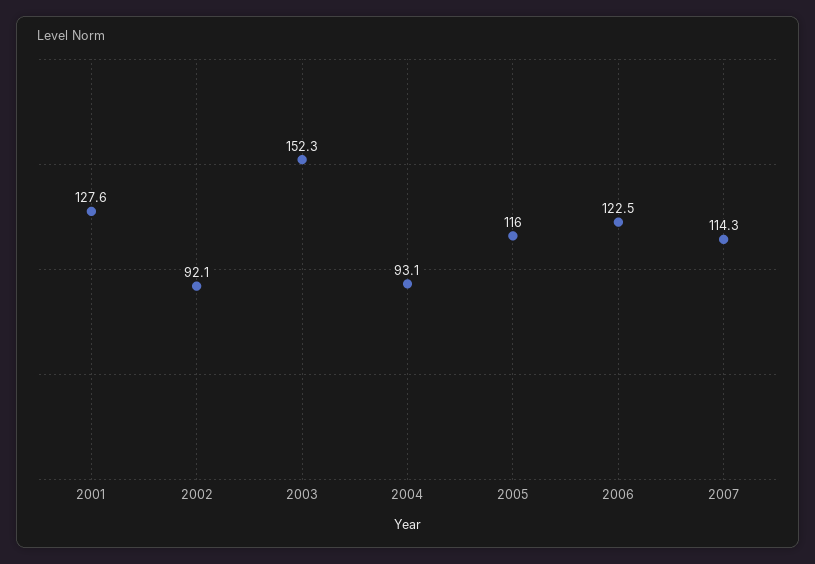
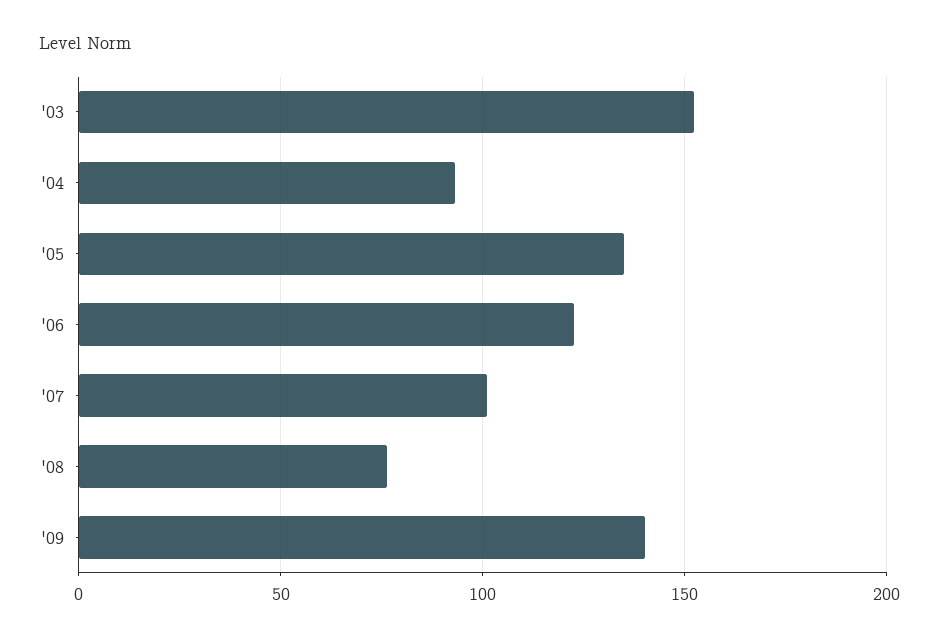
2001: 127.6 -> none
2002: 92.1 -> none
2005: 116 -> 135
2007: 114.3 -> 100
'08: none -> 75
'09: none -> 140

